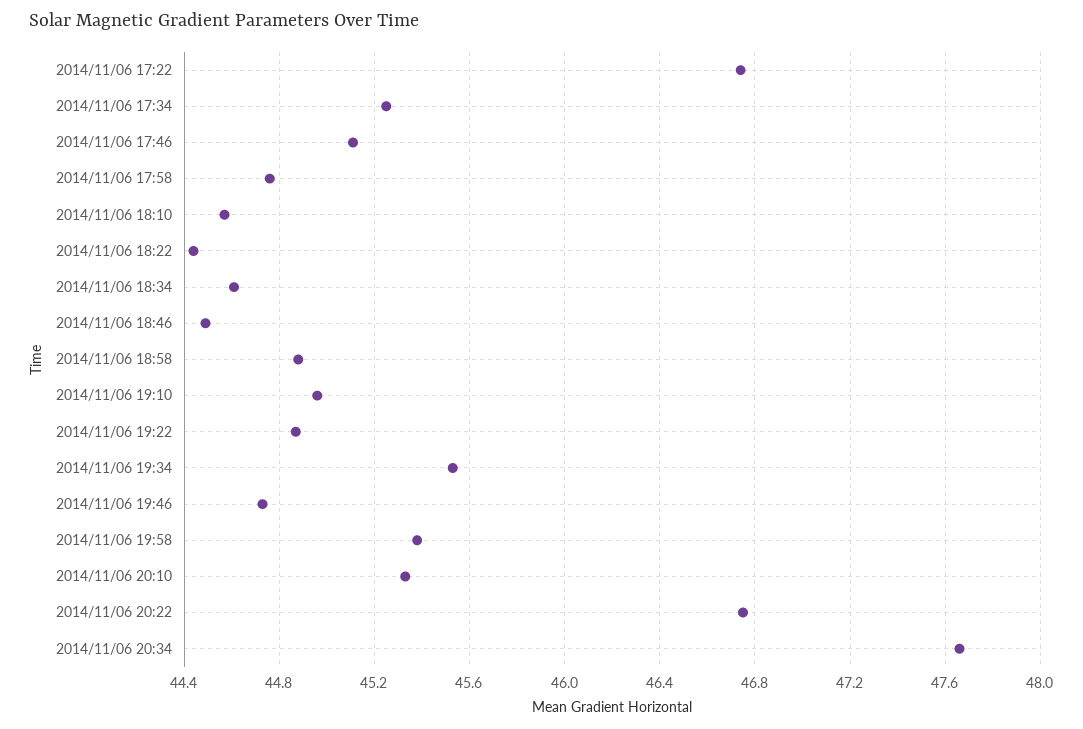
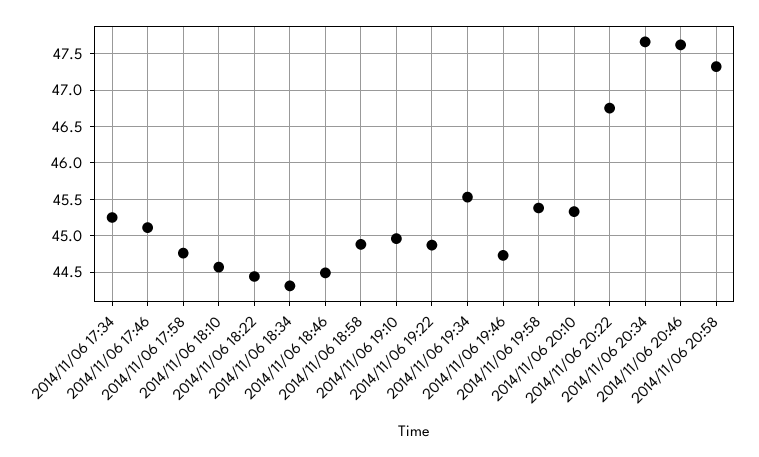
2014/11/06 17:22: 46.75 -> none
2014/11/06 18:34: 44.6 -> 44.3
2014/11/06 20:46: none -> 47.6
2014/11/06 20:58: none -> 47.3

